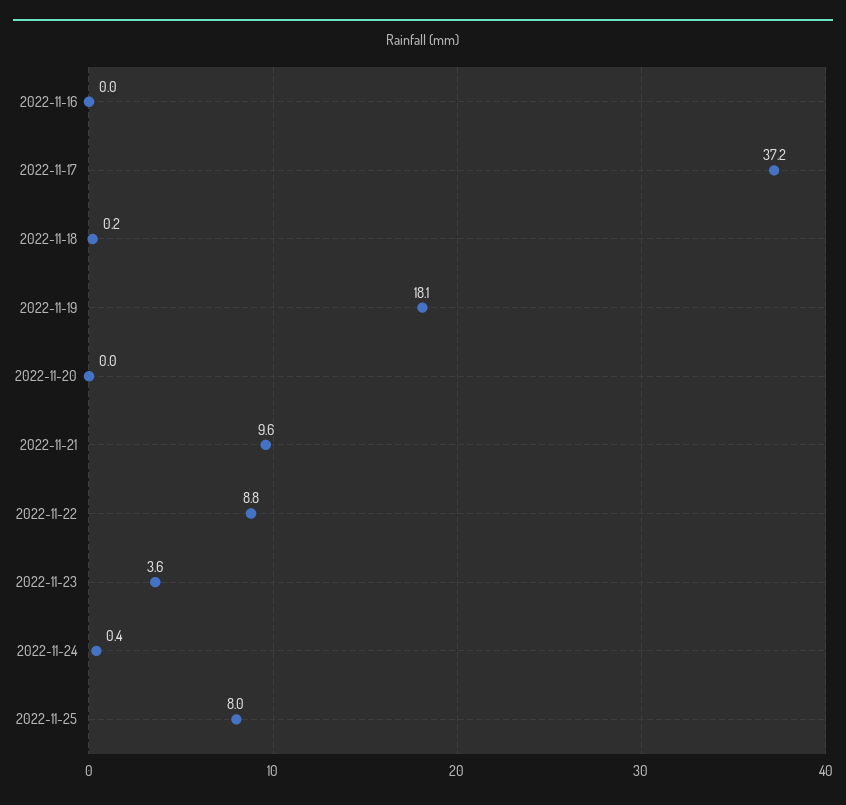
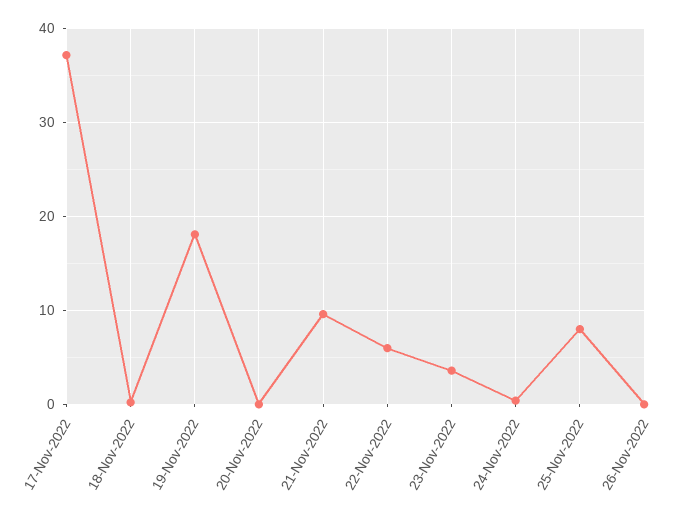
2022-11-16: 0 -> none
2022-11-22: 8.8 -> 6
26-Nov-2022: none -> 0

